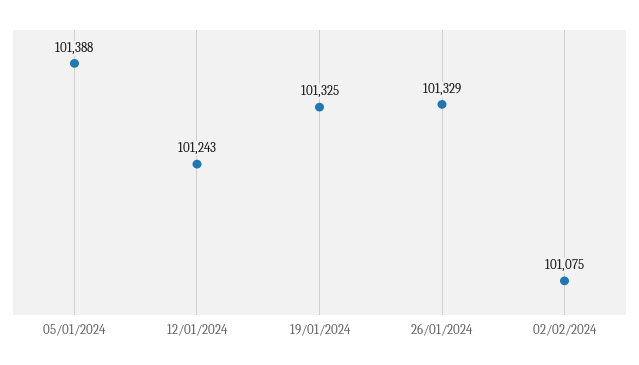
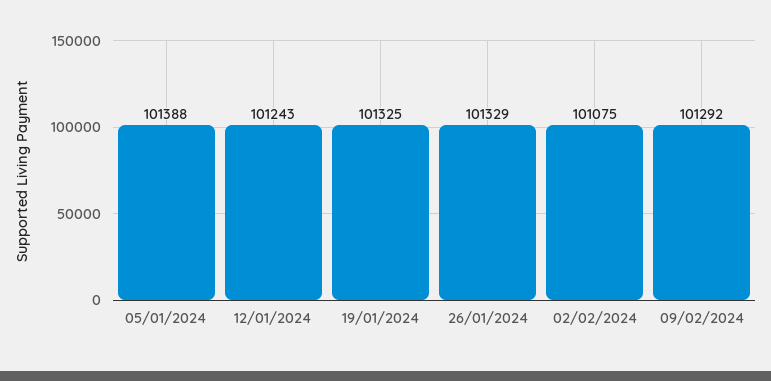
09/02/2024: none -> 101292

